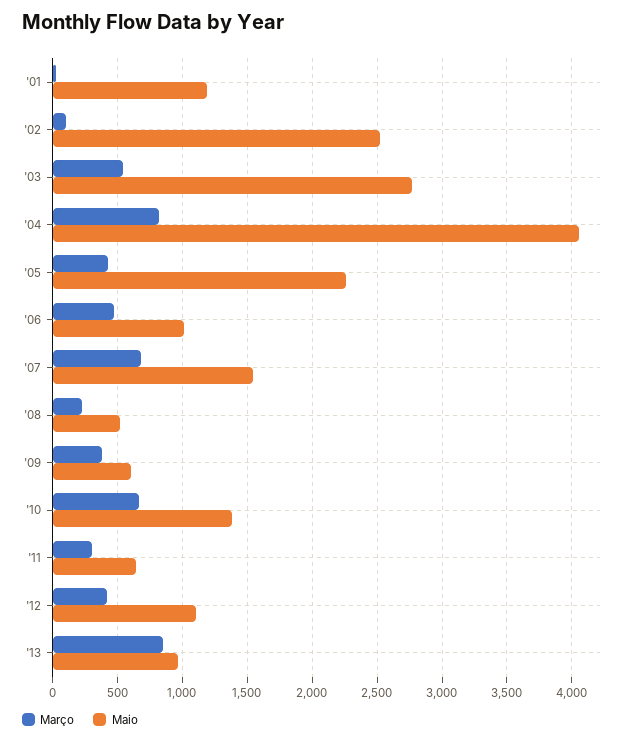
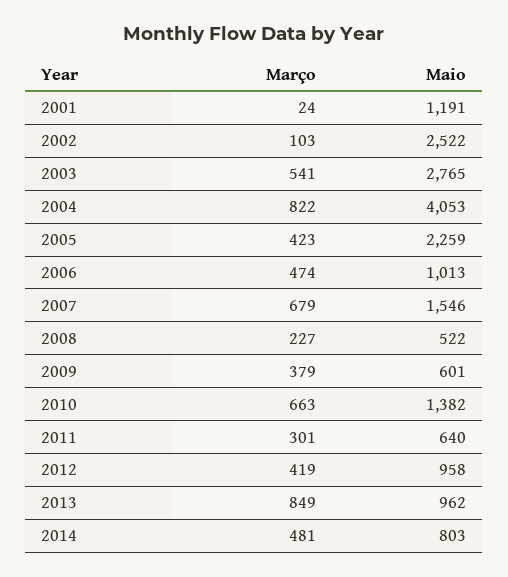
Maio, '12: 1100 -> 958
Março, 2014: none -> 481
Maio, 2014: none -> 803

